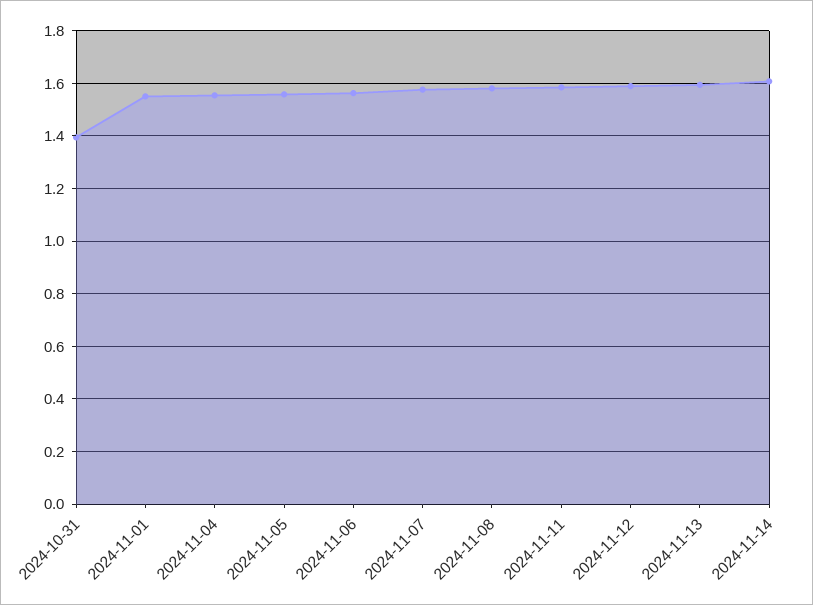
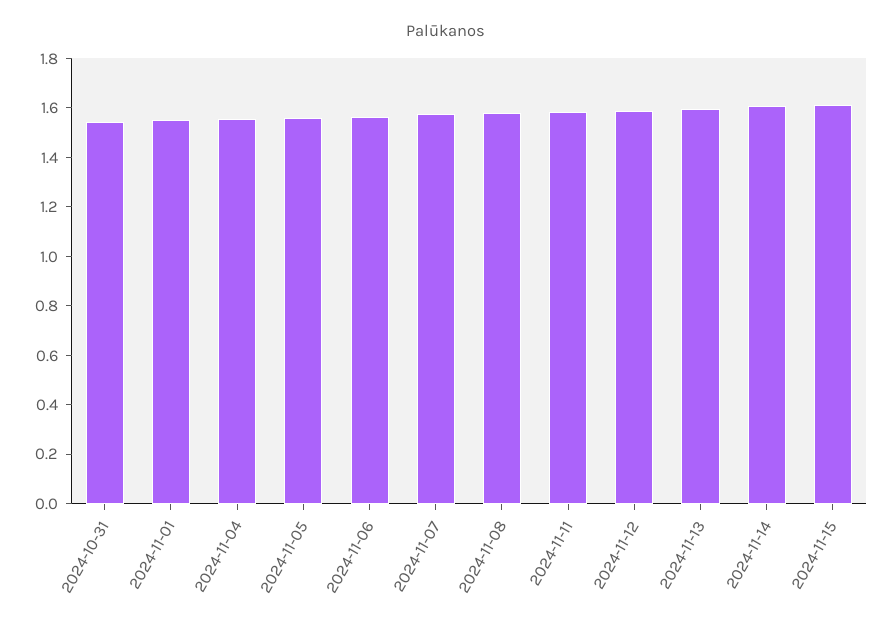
2024-10-31: 1.4 -> 1.55
2024-11-15: none -> 1.6

